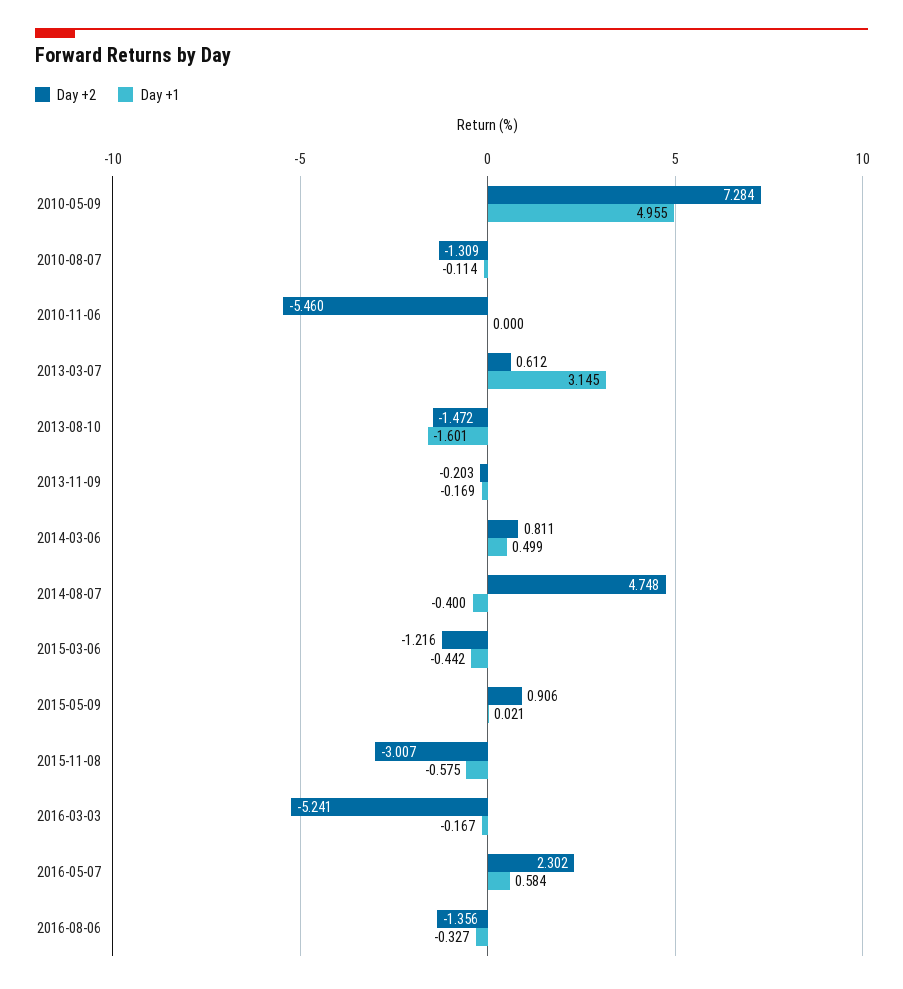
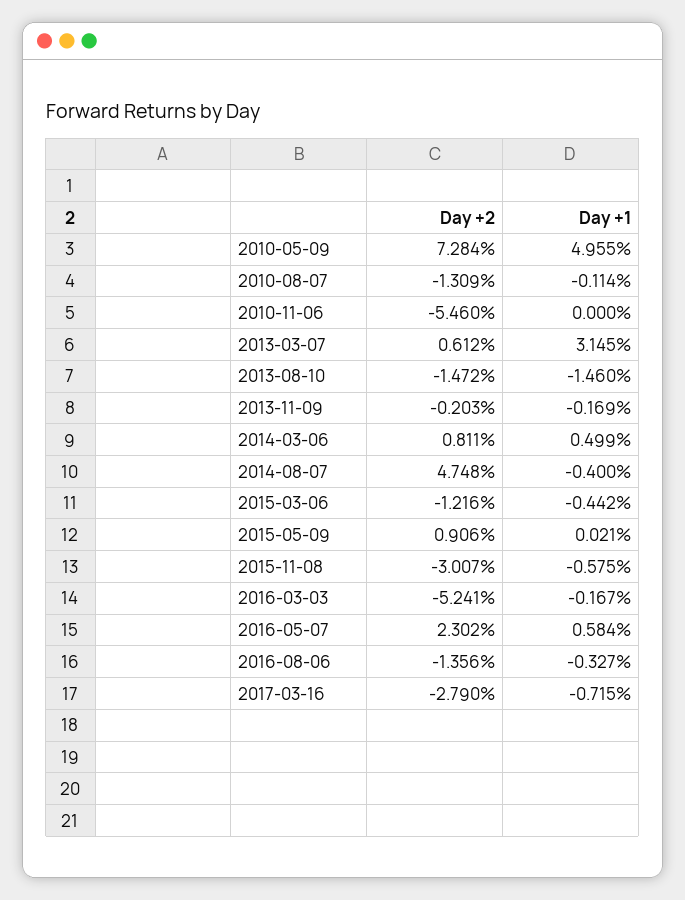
Day +1, 2013-08-10: -1.601 -> -1.46
Day +2, 2017-03-16: none -> -2.79
Day +1, 2017-03-16: none -> -0.715

